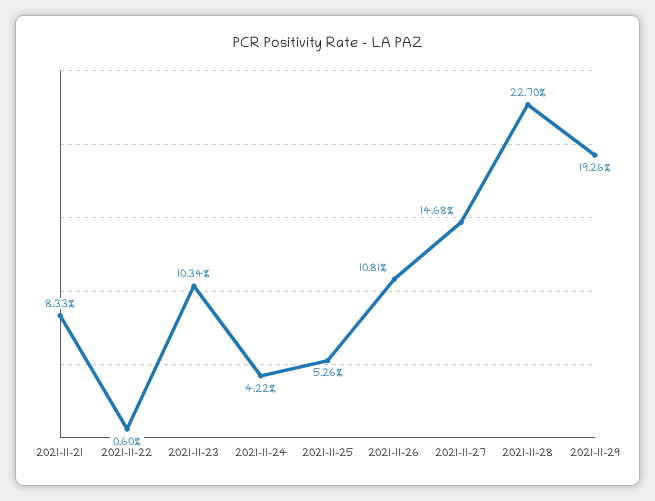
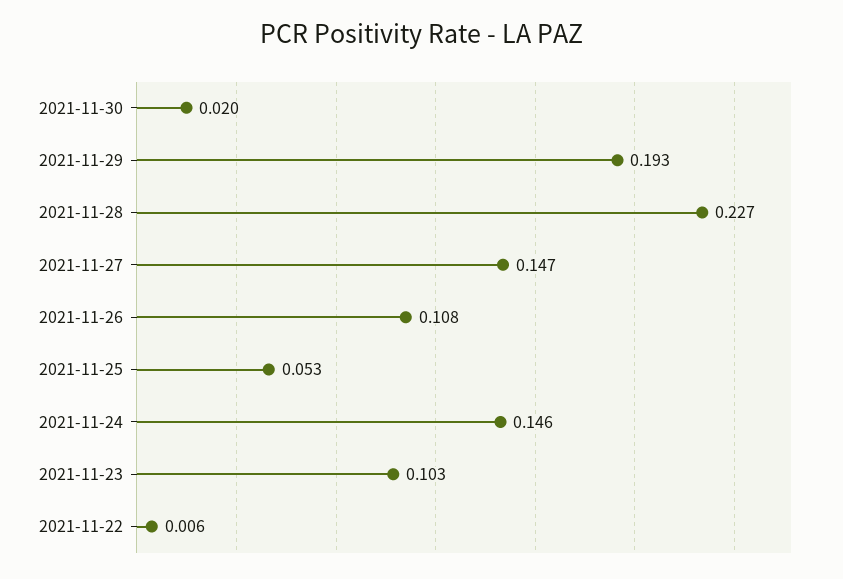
2021-11-21: 0.0833 -> none
2021-11-24: 0.0422 -> 0.146
2021-11-30: none -> 0.02

